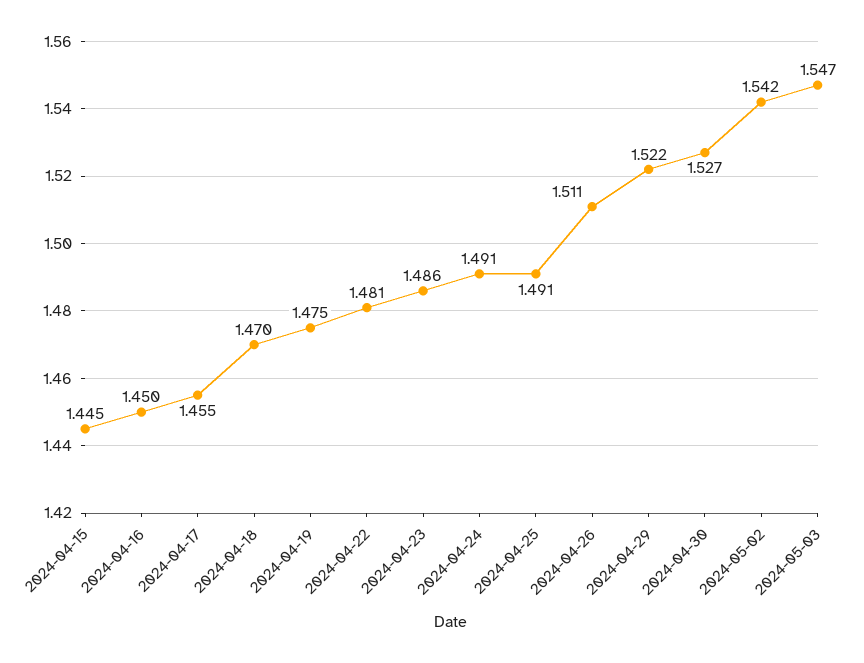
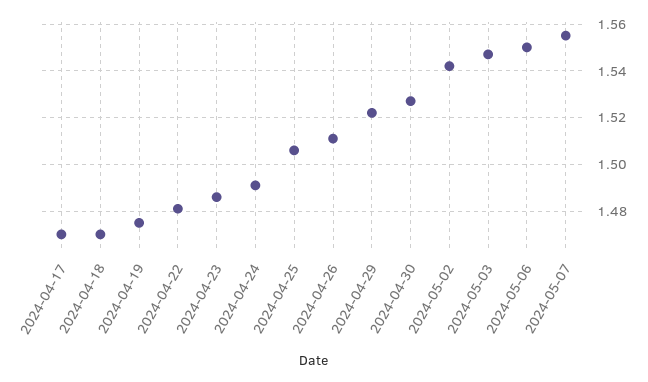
2024-04-15: 1.445 -> none
2024-04-16: 1.45 -> none
2024-04-17: 1.455 -> 1.47
2024-04-25: 1.491 -> 1.505
2024-05-06: none -> 1.55
2024-05-07: none -> 1.555

